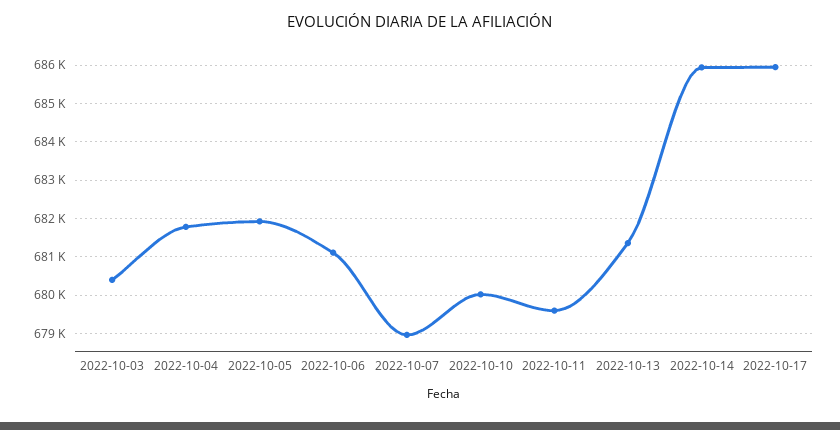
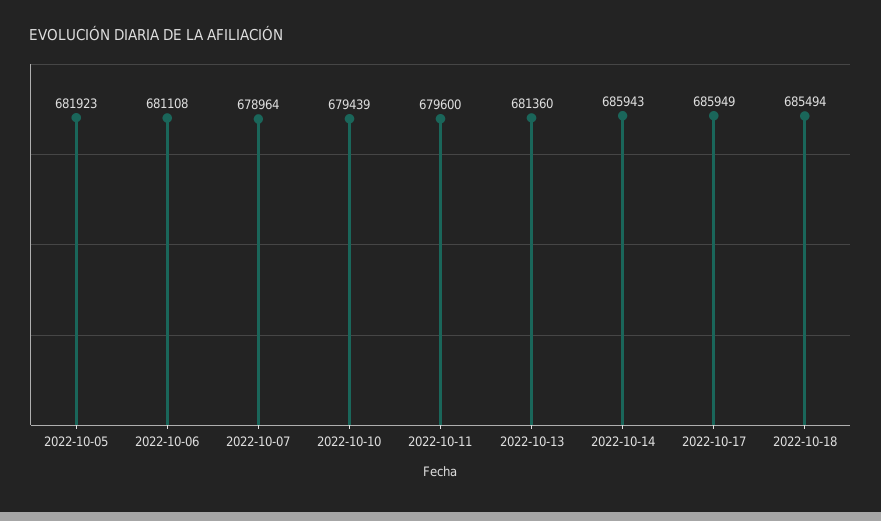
2022-10-03: 680400 -> none
2022-10-04: 681800 -> none
2022-10-10: 680000 -> 679439
2022-10-18: none -> 685494

